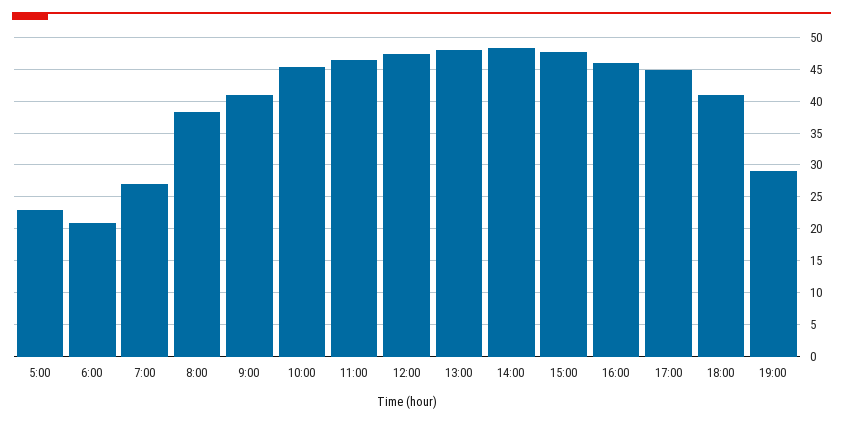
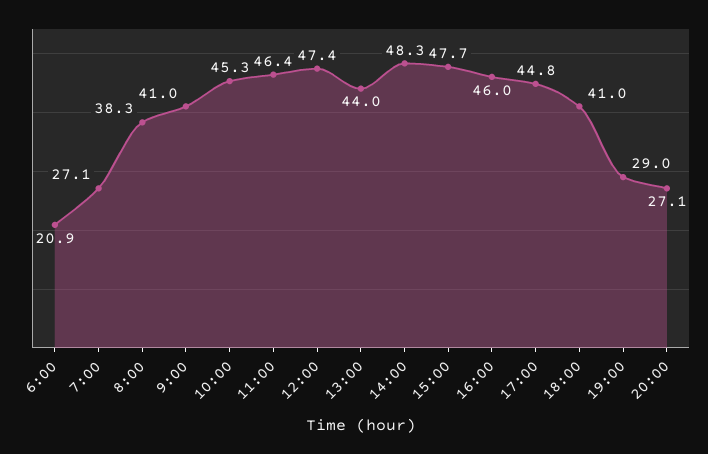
5:00: 23 -> none
13:00: 48 -> 44
20:00: none -> 27.1

